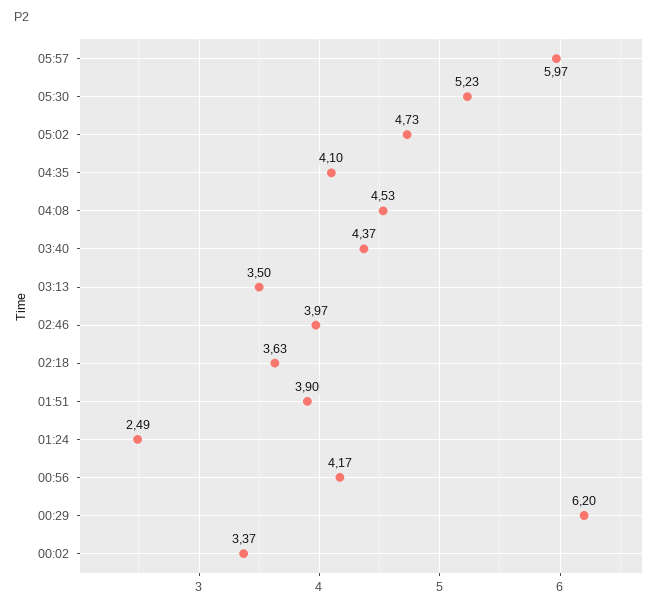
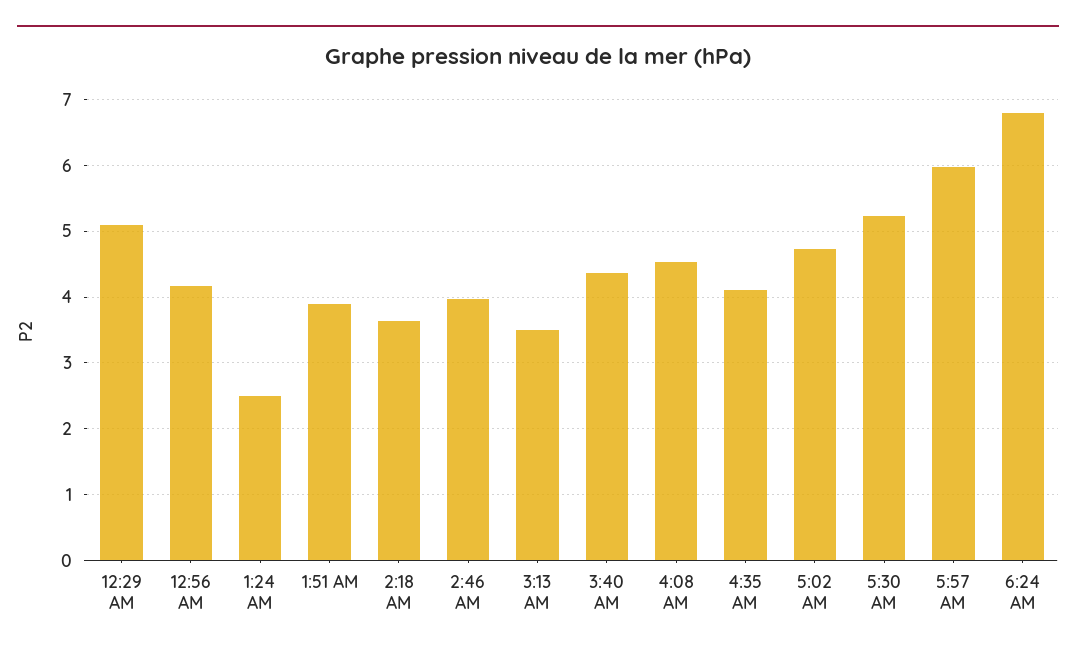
00:29: 6.2 -> 5.1
00:02: 3.37 -> none
6:24 AM: none -> 6.8

